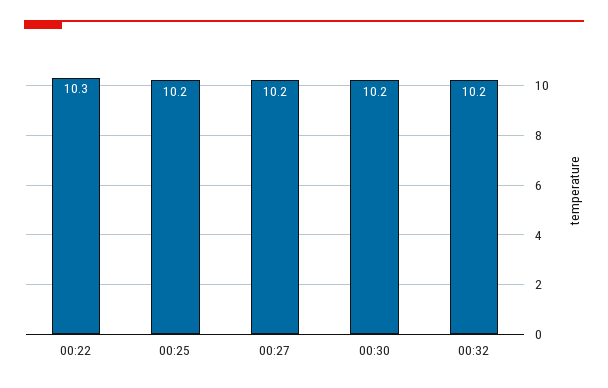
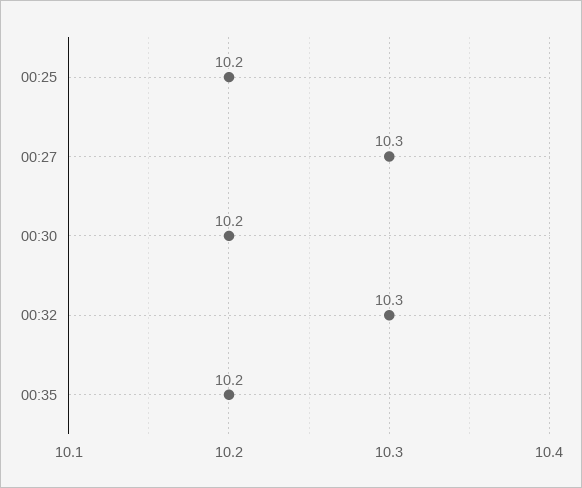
00:22: 10.3 -> none
00:27: 10.2 -> 10.3
00:32: 10.2 -> 10.3
00:35: none -> 10.2

